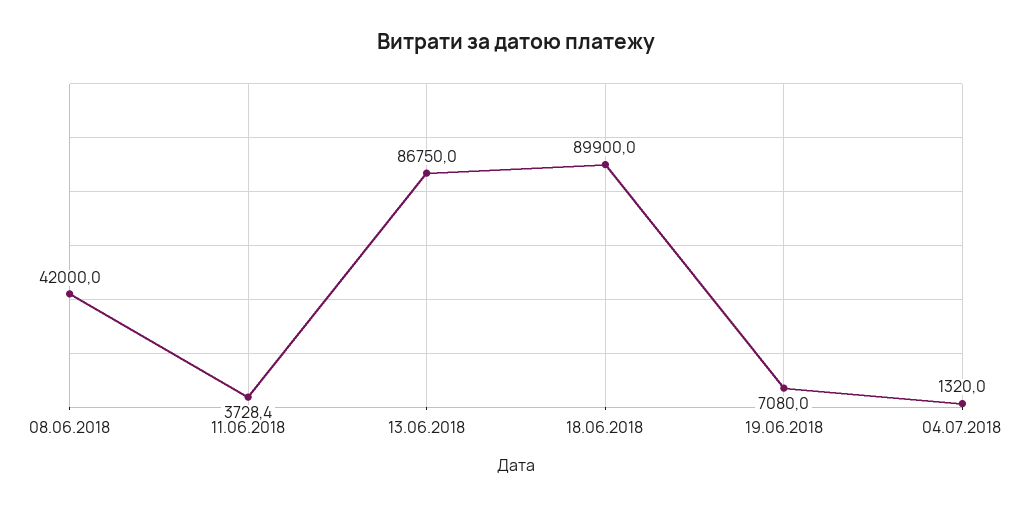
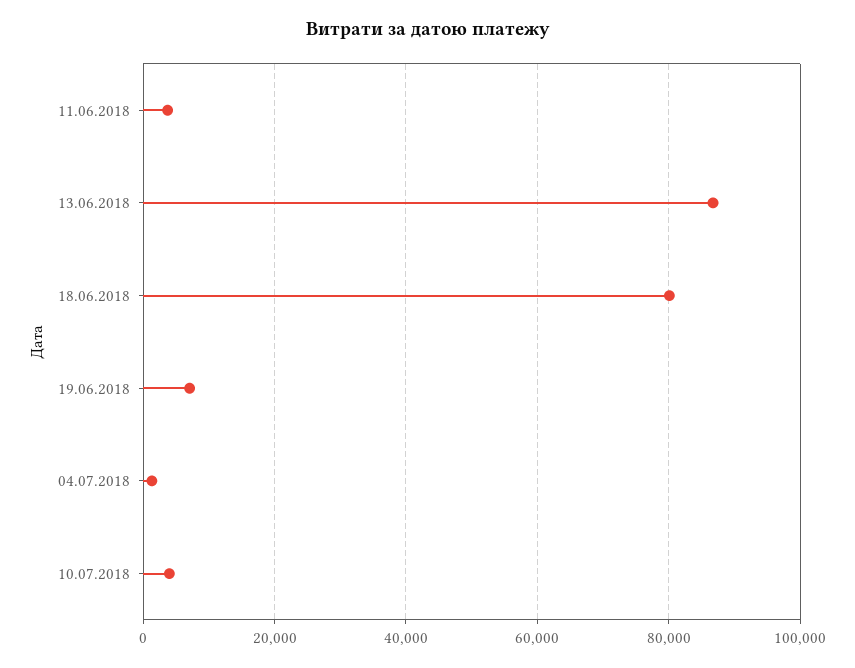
08.06.2018: 42000 -> none
18.06.2018: 89900 -> 80000
10.07.2018: none -> 4000

